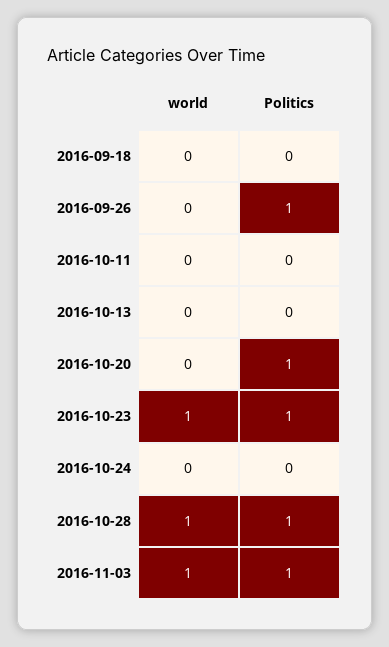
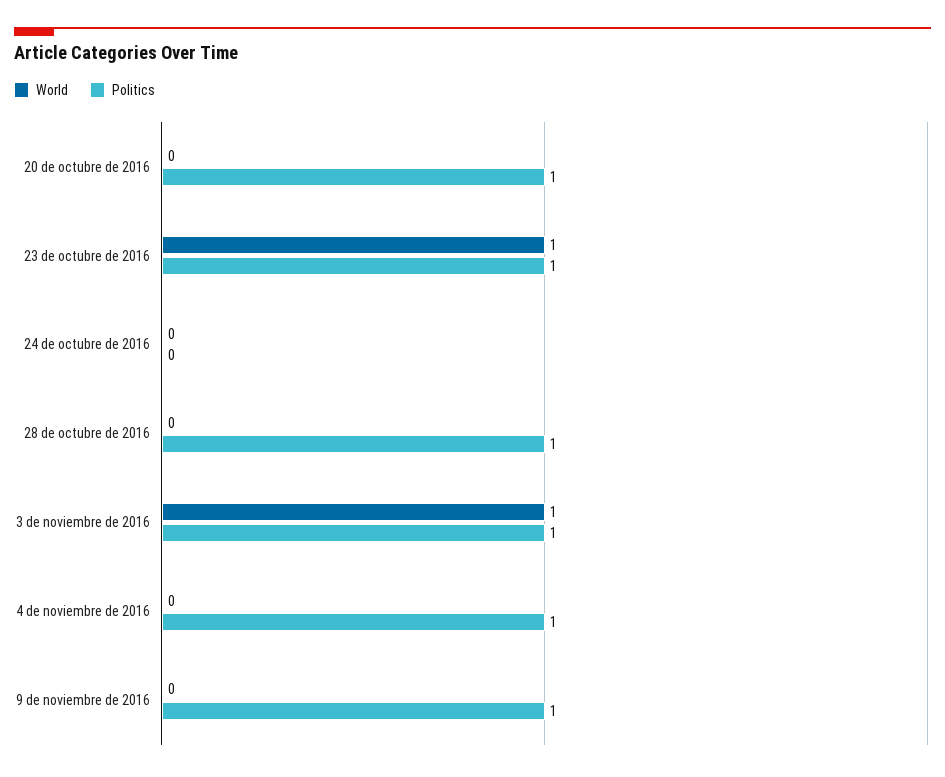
world, 2016-09-18: 0 -> none
Politics, 2016-09-18: 0 -> none
world, 2016-09-26: 0 -> none
Politics, 2016-09-26: 1 -> none
world, 2016-10-11: 0 -> none
Politics, 2016-10-11: 0 -> none
world, 2016-10-13: 0 -> none
Politics, 2016-10-13: 0 -> none
world, 2016-10-28: 1 -> 0
world, 4 de noviembre de 2016: none -> 0
Politics, 4 de noviembre de 2016: none -> 1
world, 9 de noviembre de 2016: none -> 0
Politics, 9 de noviembre de 2016: none -> 1

